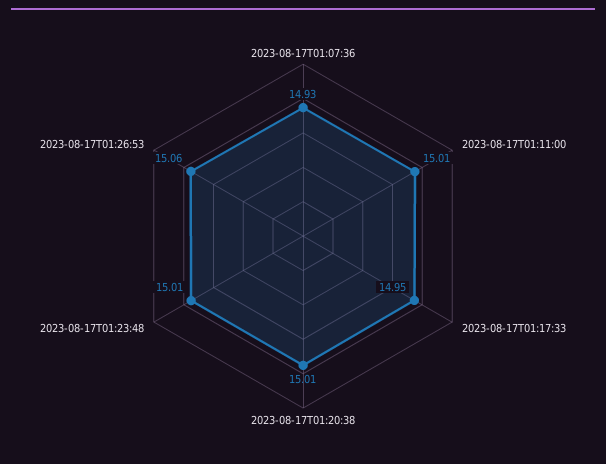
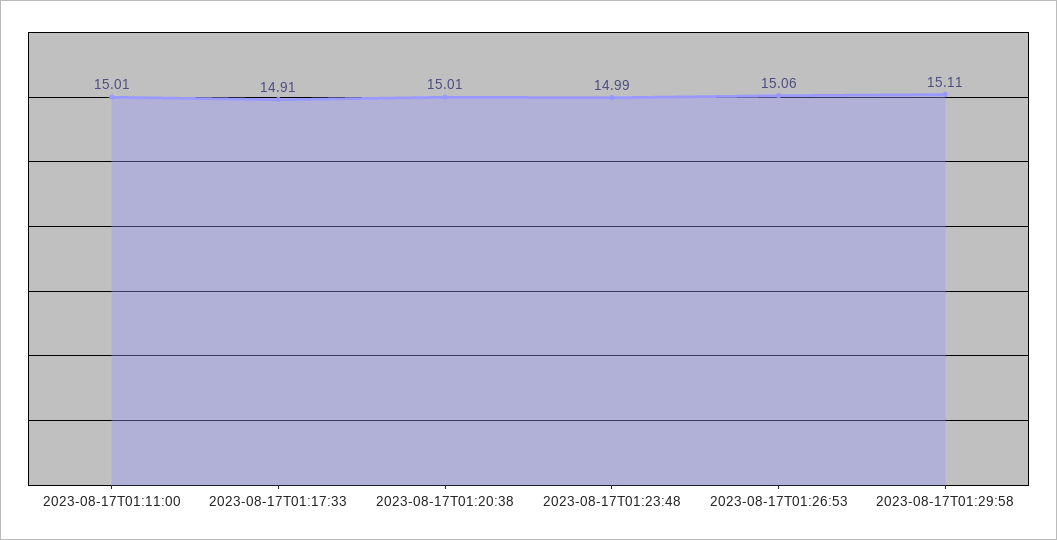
2023-08-17T01:07:36: 14.93 -> none
2023-08-17T01:17:33: 14.95 -> 14.91
2023-08-17T01:23:48: 15.01 -> 14.99
2023-08-17T01:29:58: none -> 15.11

